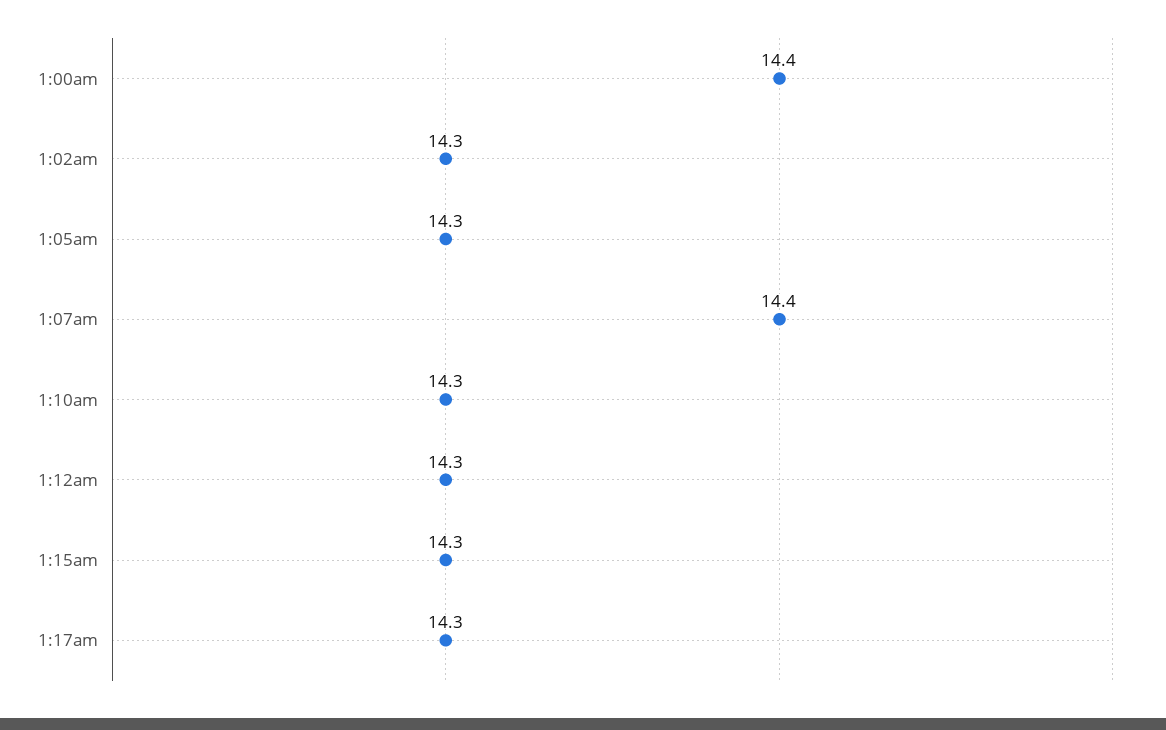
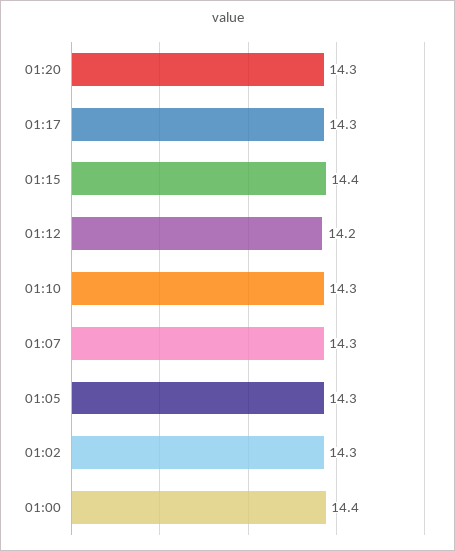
1:07am: 14.4 -> 14.3
1:12am: 14.3 -> 14.2
1:15am: 14.3 -> 14.4
01:20: none -> 14.3

